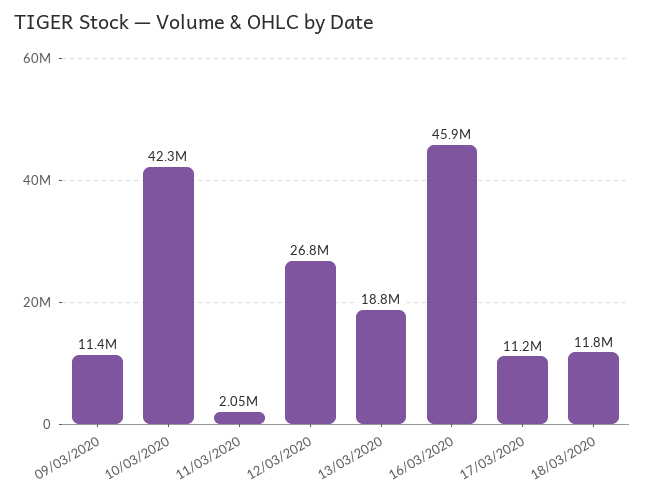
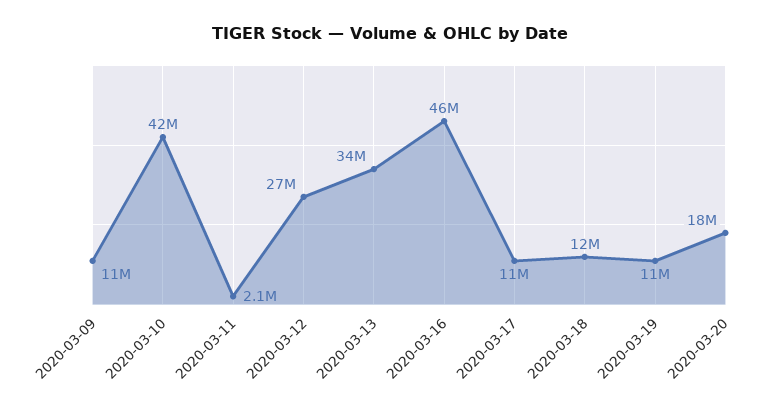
13/03/2020: 18800000 -> 34000000
2020-03-19: none -> 11000000
2020-03-20: none -> 18000000

